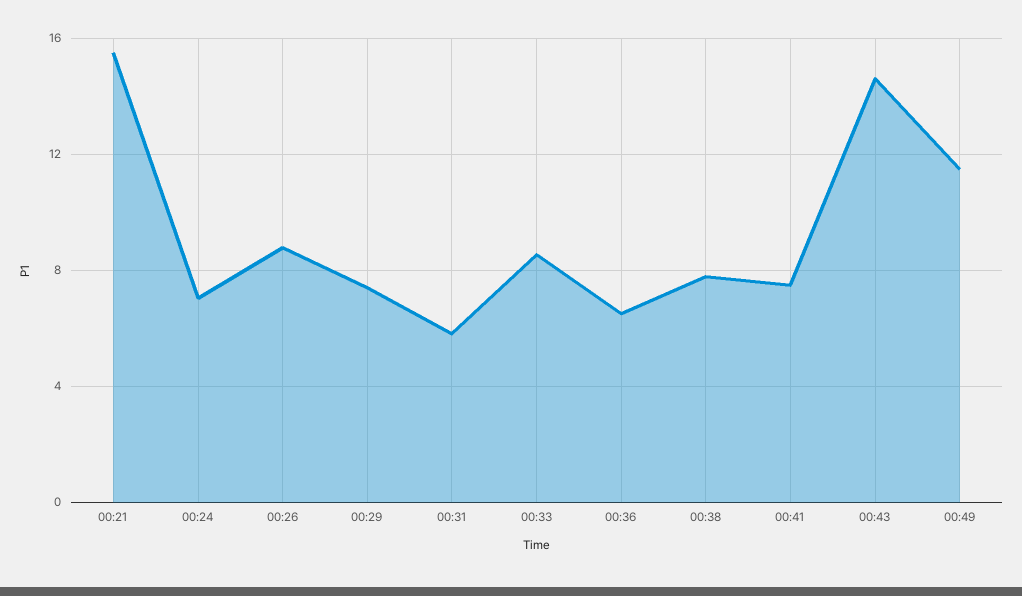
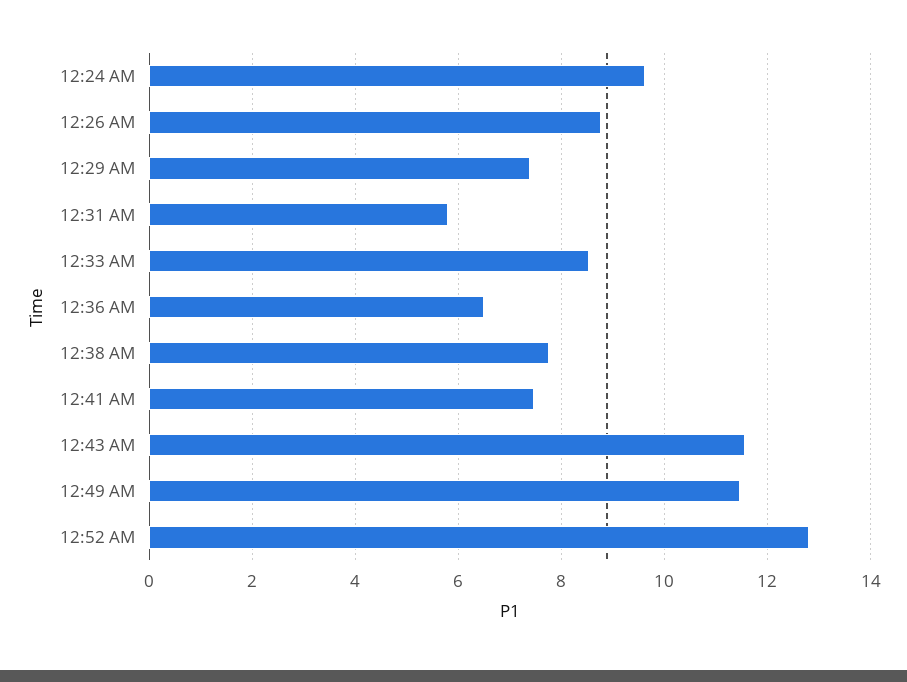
00:21: 15.5 -> none
00:24: 7 -> 9.6
00:43: 14.5 -> 11.6
12:52 AM: none -> 12.8

